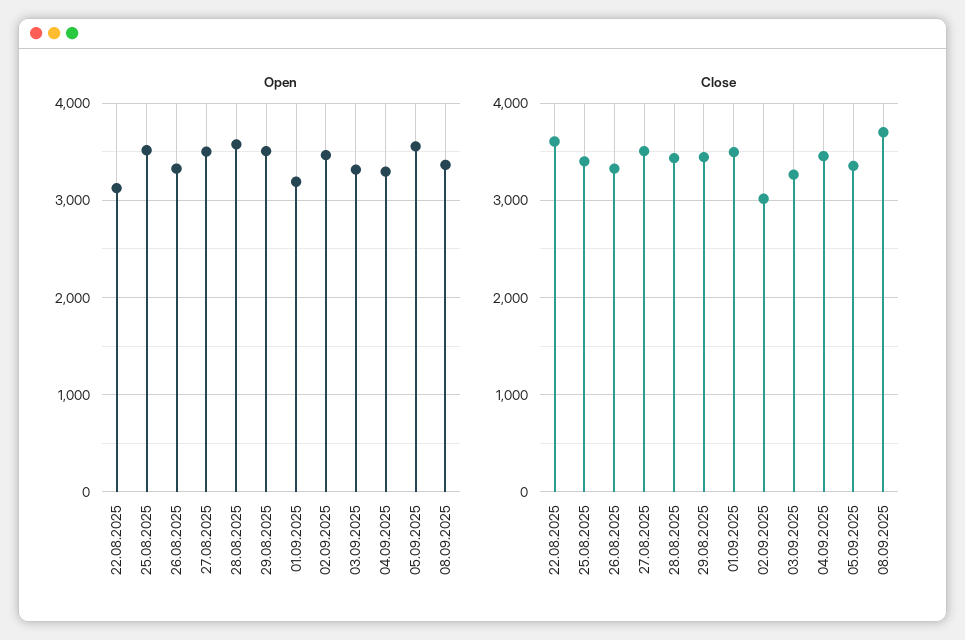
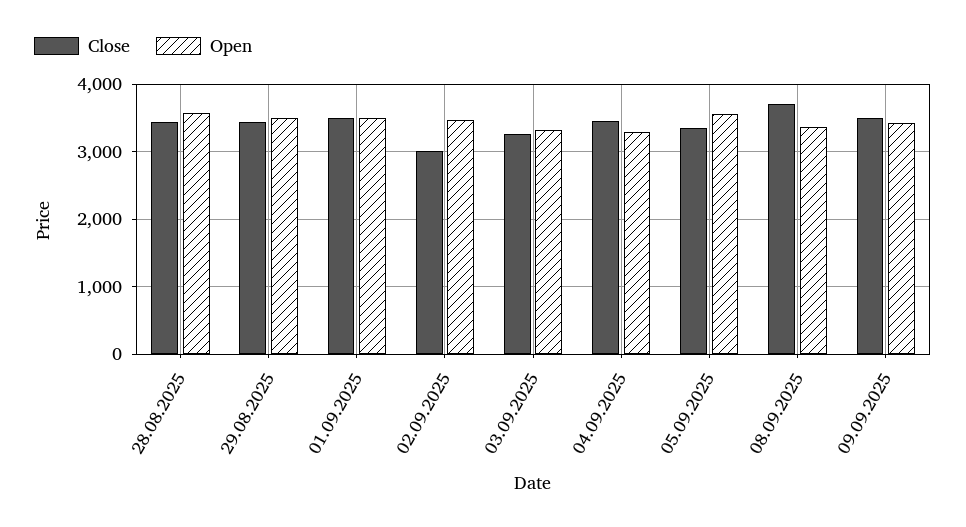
Open, 22.08.2025: 3100 -> none
Open, 25.08.2025: 3500 -> none
Open, 26.08.2025: 3300 -> none
Open, 27.08.2025: 3500 -> none
Open, 01.09.2025: 3200 -> 3500
Close, 22.08.2025: 3600 -> none
Close, 25.08.2025: 3400 -> none
Close, 26.08.2025: 3300 -> none
Close, 27.08.2025: 3500 -> none
Close, 09.09.2025: none -> 3500
Open, 09.09.2025: none -> 3400

